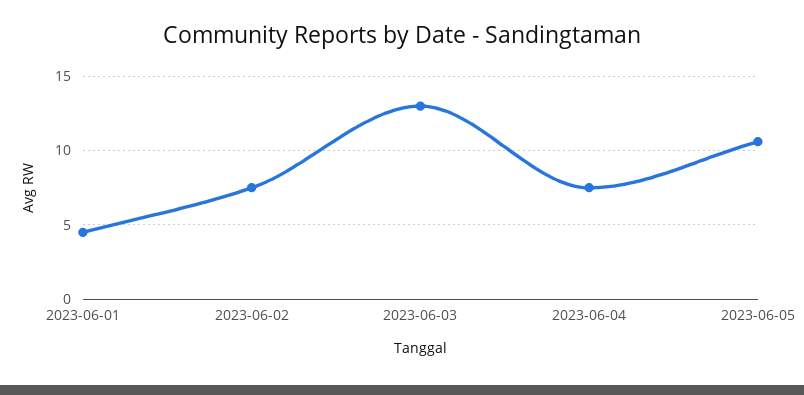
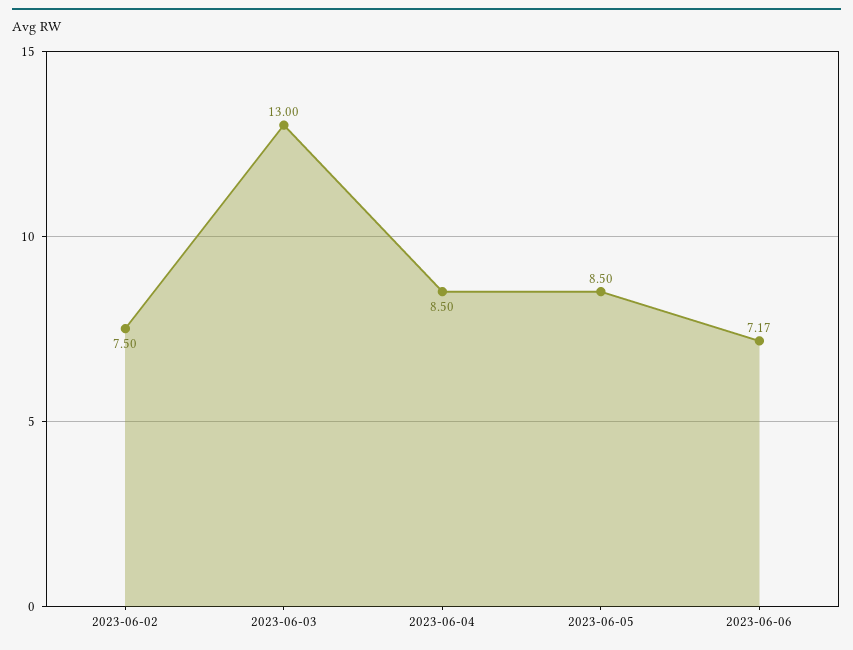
2023-06-01: 4.5 -> none
2023-06-04: 7.5 -> 8.5
2023-06-05: 10.5 -> 8.5
2023-06-06: none -> 7.17

